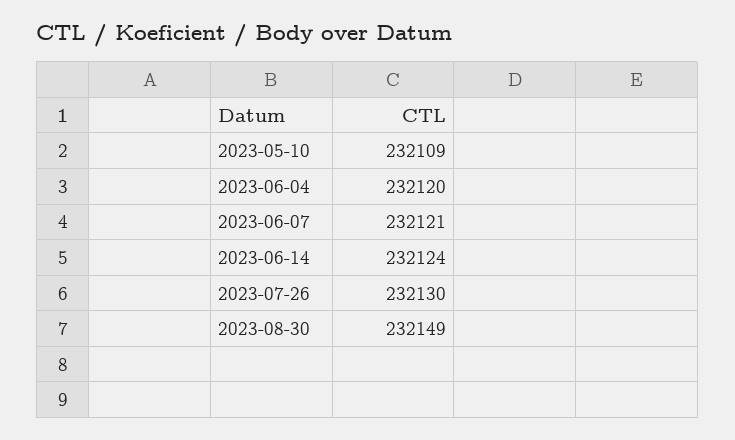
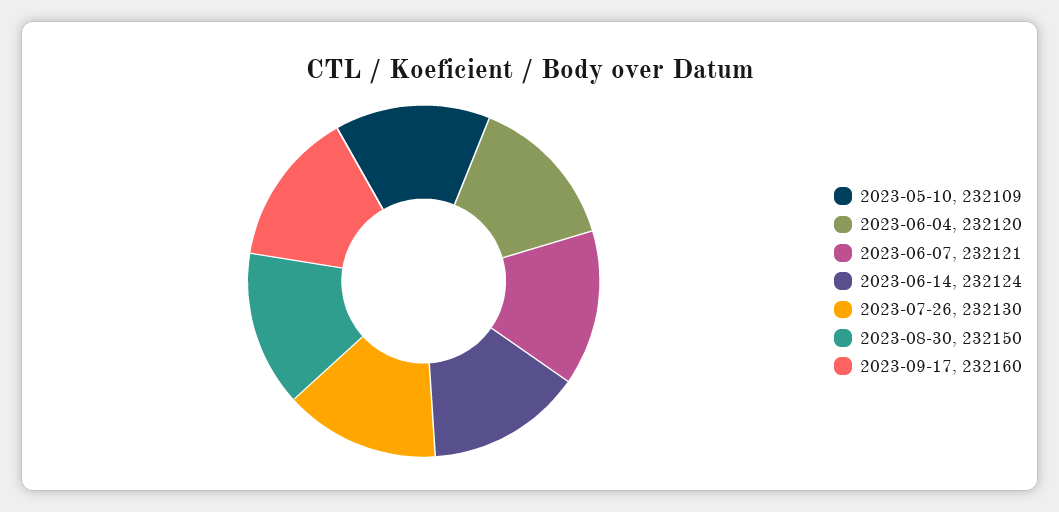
2023-08-30: 232149 -> 232150
2023-09-17: none -> 232160

